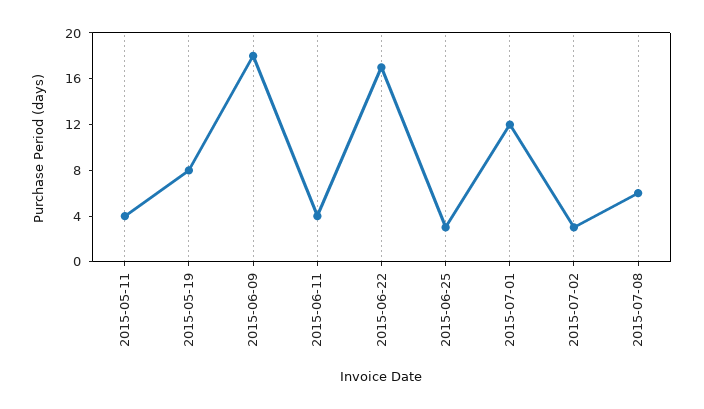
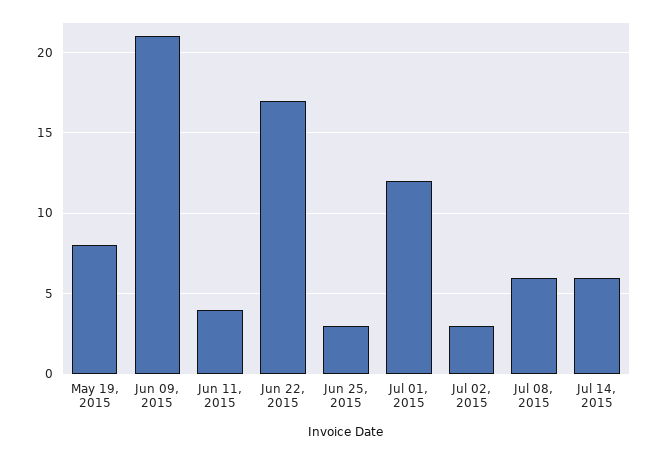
2015-05-11: 4 -> none
2015-06-09: 18 -> 21
Jul 14, 2015: none -> 6

